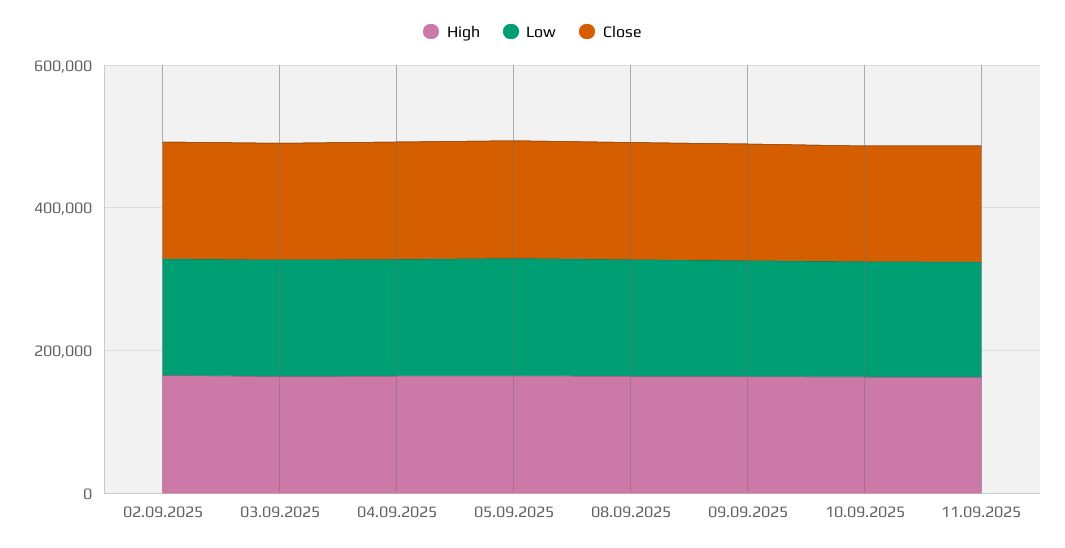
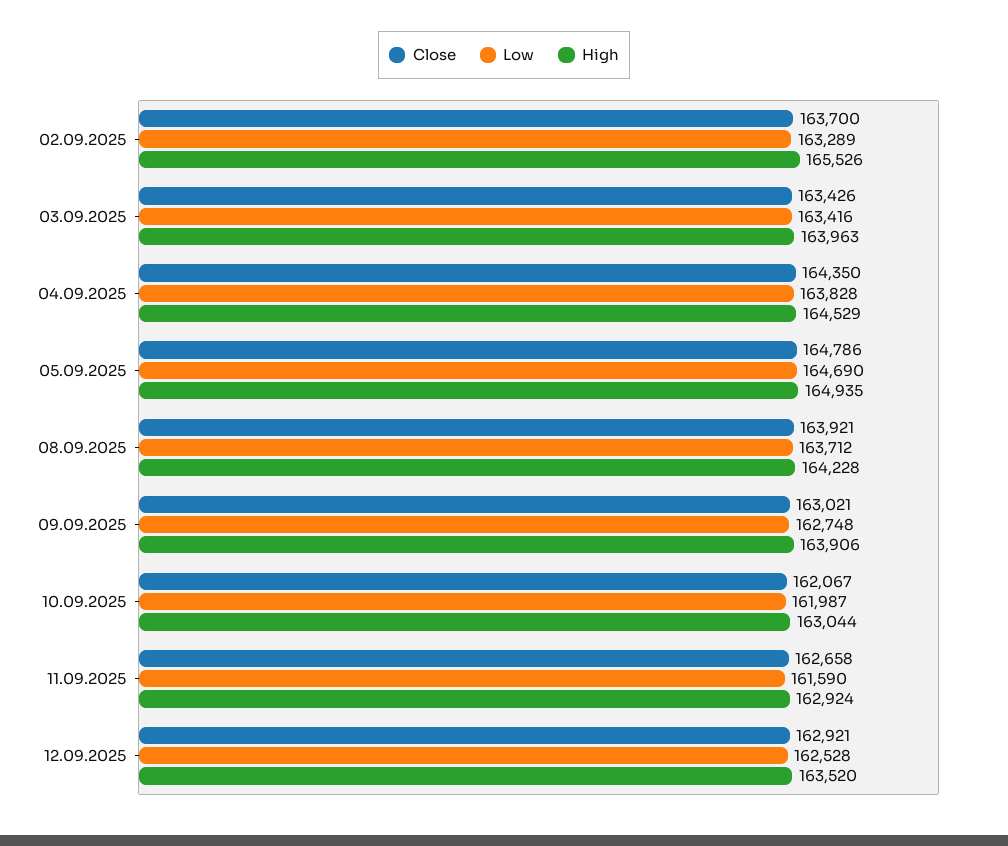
Close, 12.09.2025: none -> 162921
Low, 12.09.2025: none -> 162528
High, 12.09.2025: none -> 163520

